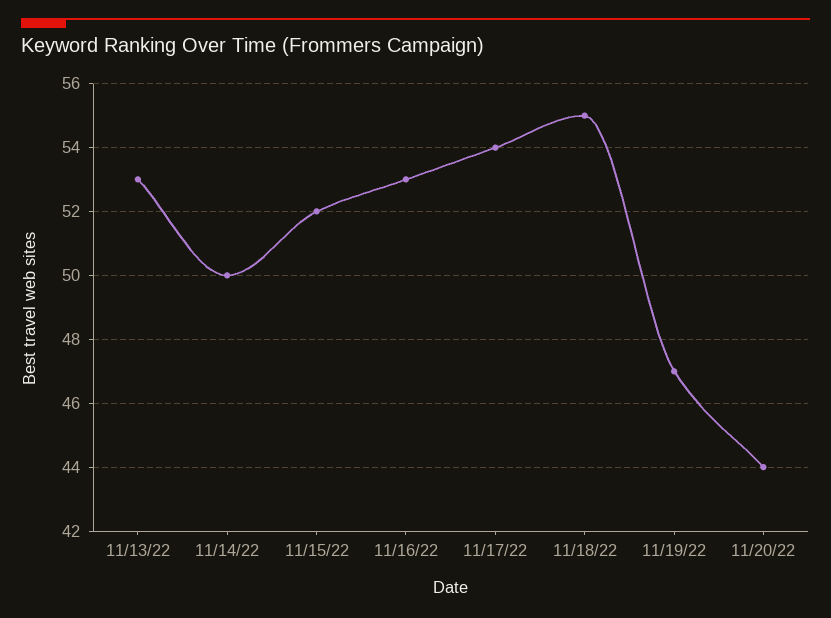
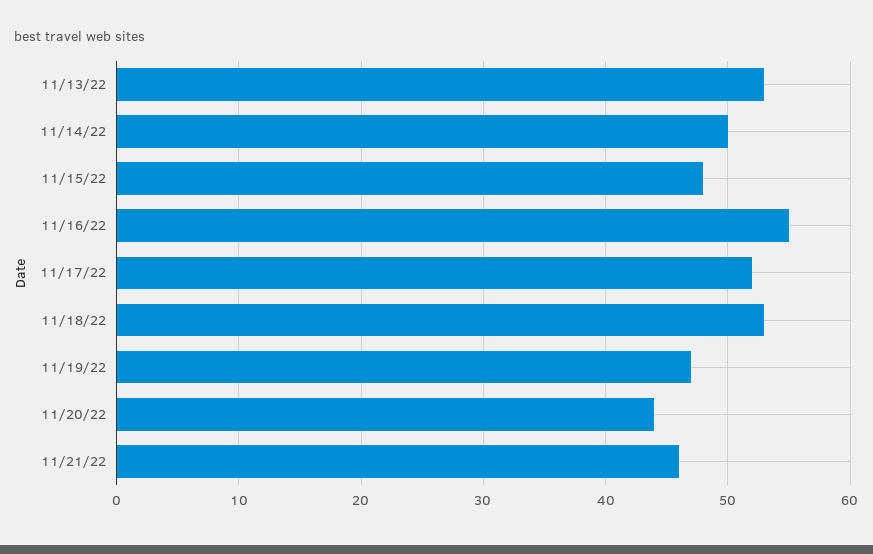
11/15/22: 52 -> 48
11/16/22: 53 -> 55
11/17/22: 54 -> 52
11/18/22: 55 -> 53
11/21/22: none -> 46

